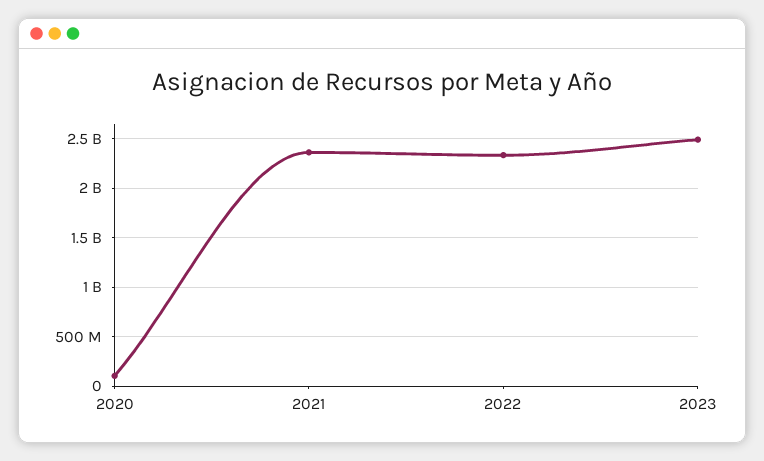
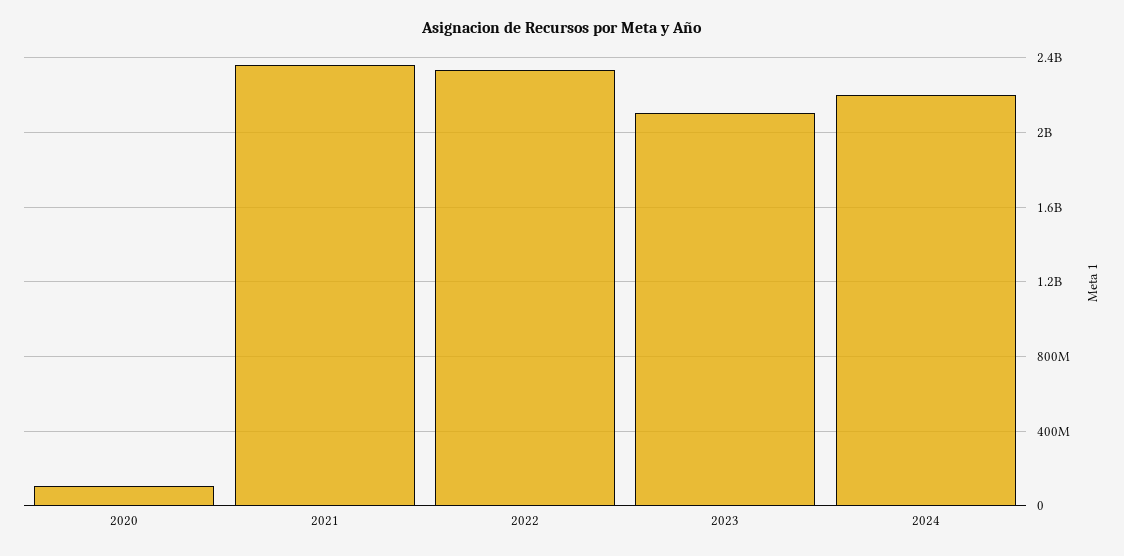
2023: 2500000000 -> 2100000000
2024: none -> 2200000000

